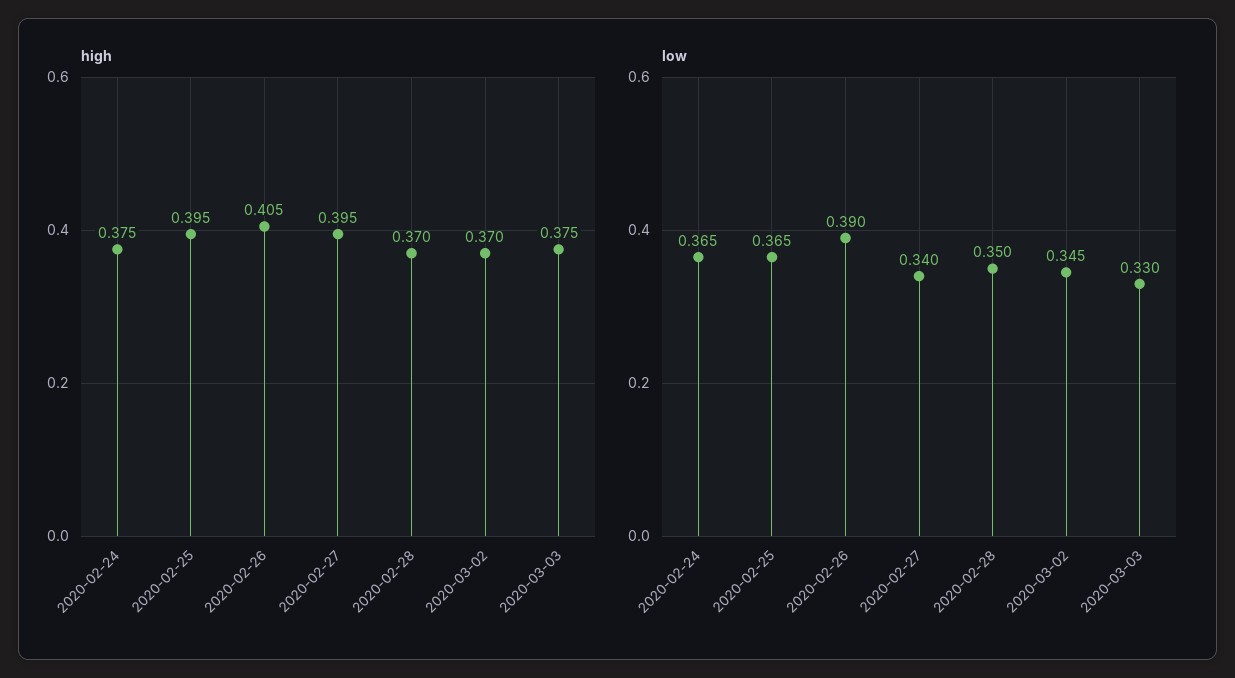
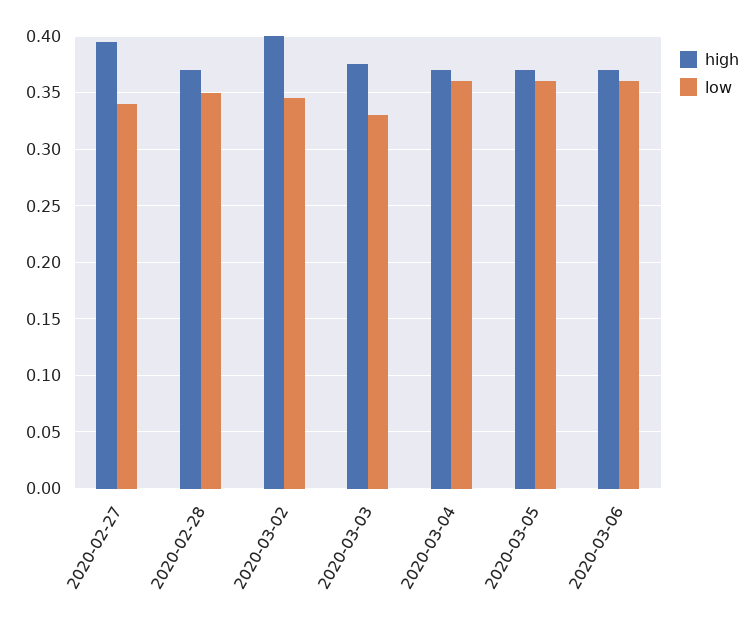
high, 2020-02-24: 0.375 -> none
high, 2020-02-25: 0.395 -> none
high, 2020-02-26: 0.405 -> none
high, 2020-03-02: 0.37 -> 0.4
low, 2020-02-24: 0.365 -> none
low, 2020-02-25: 0.365 -> none
low, 2020-02-26: 0.39 -> none
high, 2020-03-04: none -> 0.37
low, 2020-03-04: none -> 0.36
high, 2020-03-05: none -> 0.37
low, 2020-03-05: none -> 0.36
high, 2020-03-06: none -> 0.37
low, 2020-03-06: none -> 0.36

